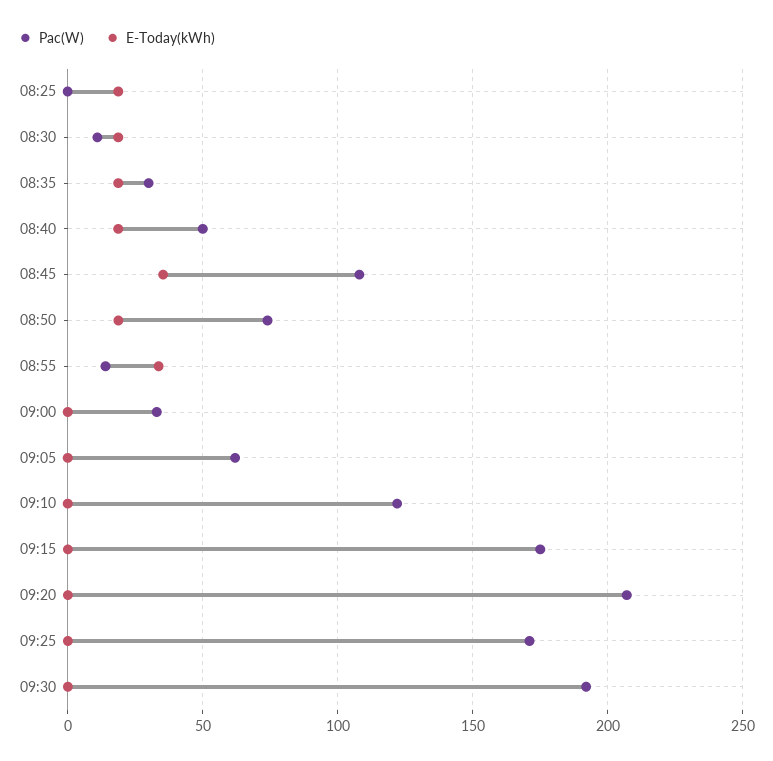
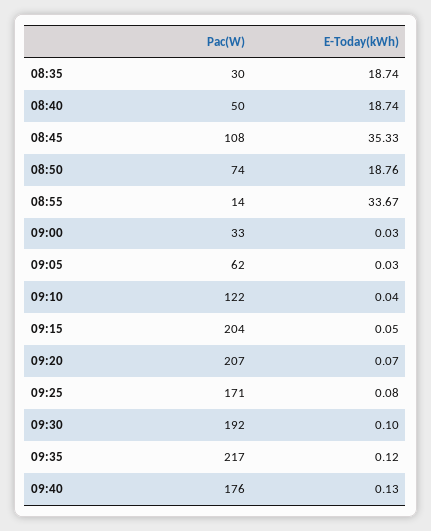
Pac(W), 08:25: 0 -> none
E-Today(kWh), 08:25: 20 -> none
Pac(W), 08:30: 10 -> none
E-Today(kWh), 08:30: 20 -> none
Pac(W), 09:15: 175 -> 204
Pac(W), 09:35: none -> 217
E-Today(kWh), 09:35: none -> 0.12
Pac(W), 09:40: none -> 176
E-Today(kWh), 09:40: none -> 0.13

